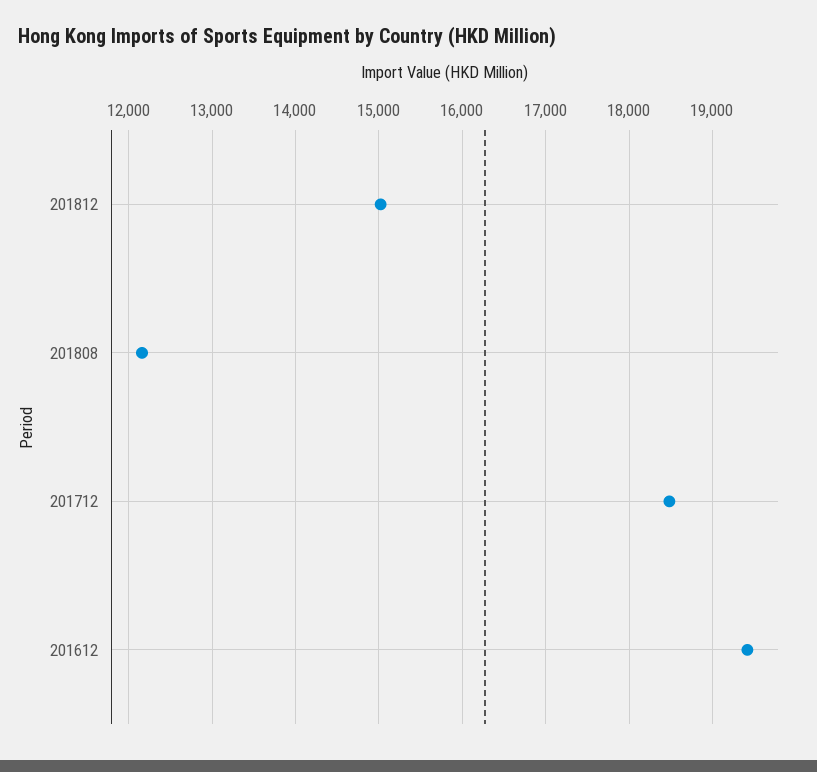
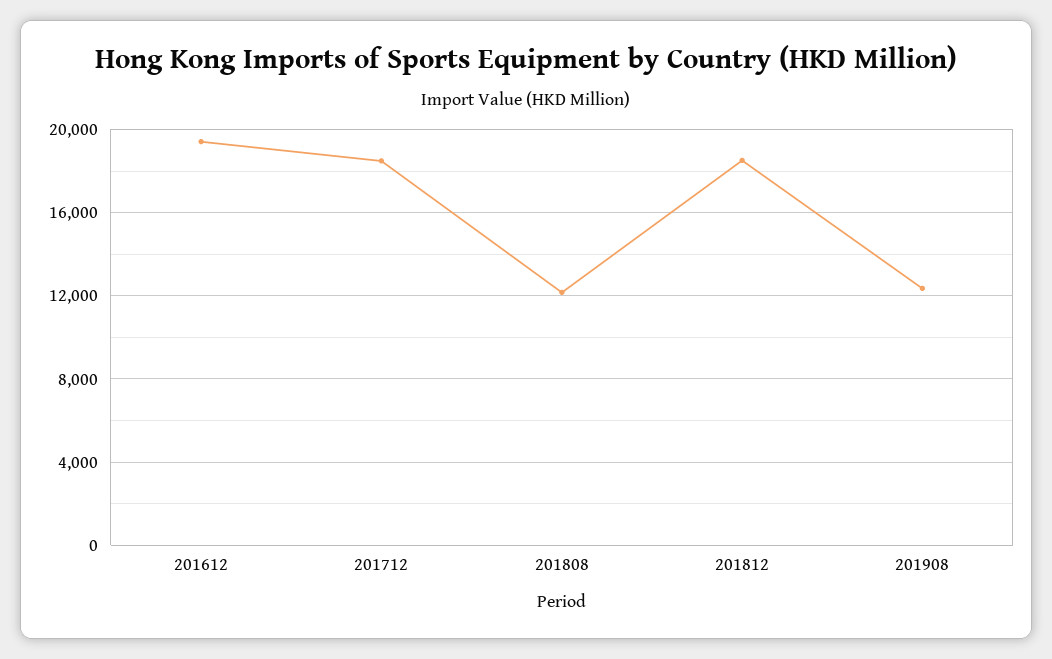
201812: 15000 -> 18500
201908: none -> 12500

